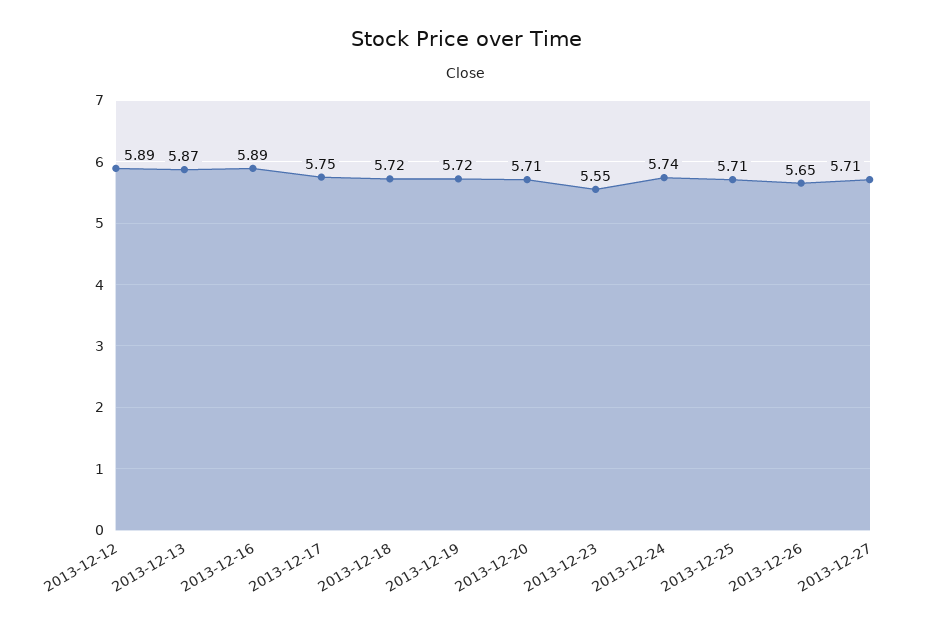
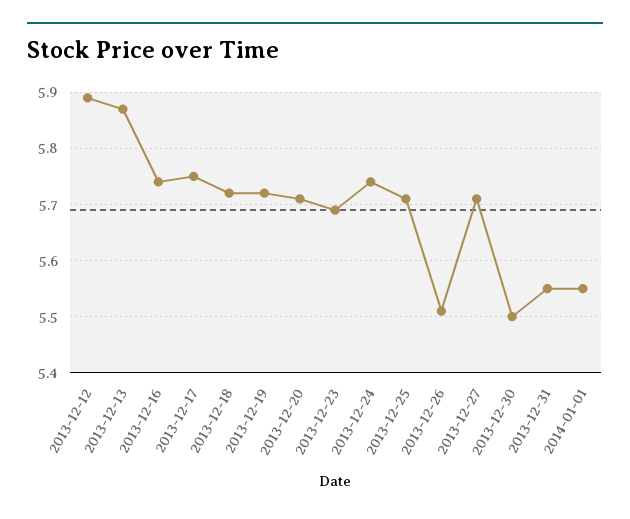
2013-12-16: 5.89 -> 5.75
2013-12-23: 5.55 -> 5.7
2013-12-26: 5.65 -> 5.5
2013-12-30: none -> 5.5
2013-12-31: none -> 5.55
2014-01-01: none -> 5.55

